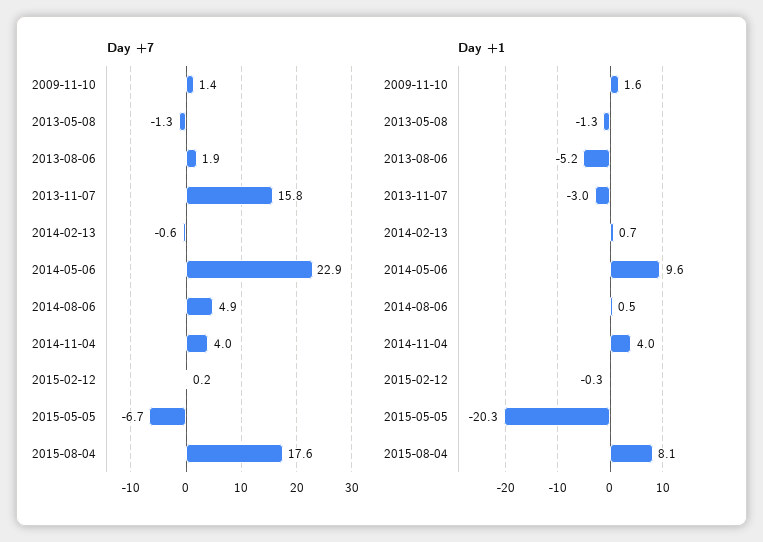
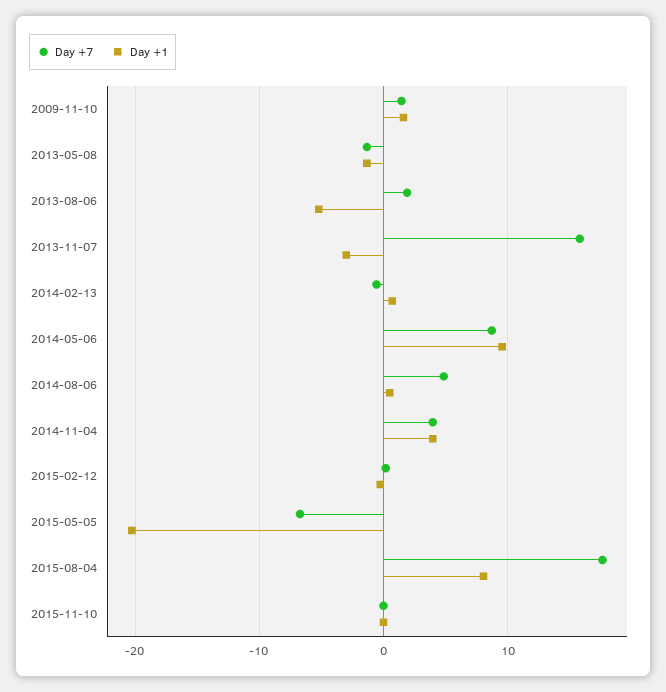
Day +7, 2014-05-06: 22.9 -> 9
Day +7, 2015-11-10: none -> 0
Day +1, 2015-11-10: none -> 0

